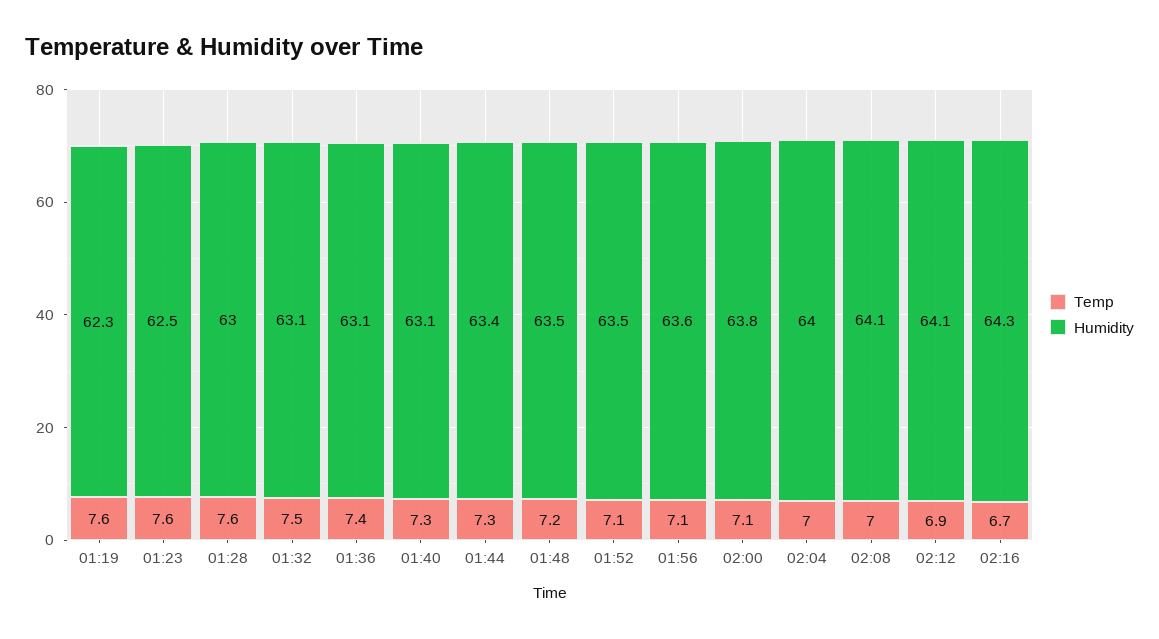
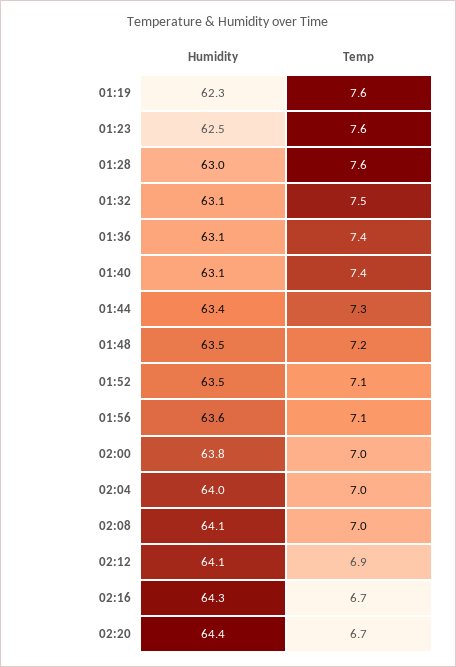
Temp, 01:40: 7.3 -> 7.4
Temp, 02:00: 7.1 -> 7
Humidity, 02:20: none -> 64.4
Temp, 02:20: none -> 6.7

